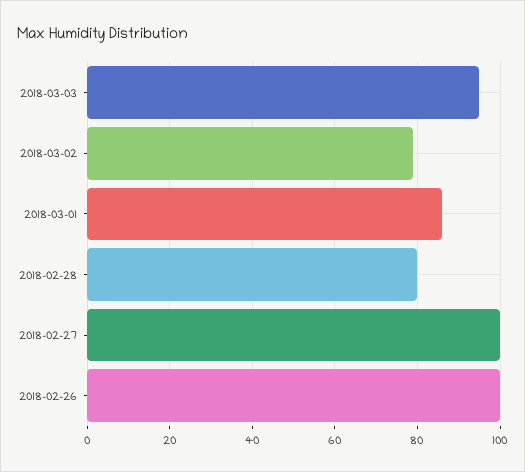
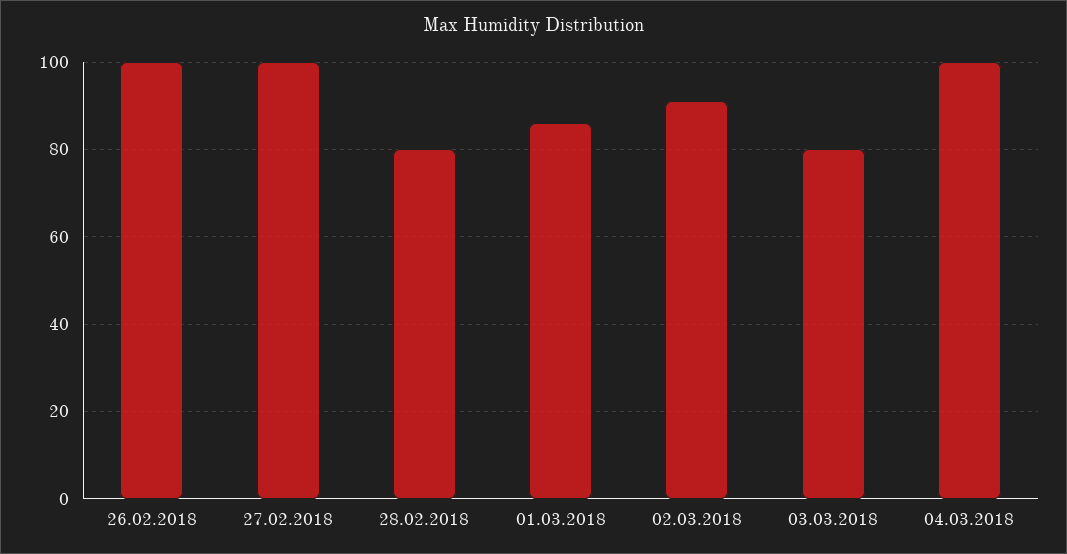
2018-03-03: 95 -> 80
2018-03-02: 80 -> 90
04.03.2018: none -> 100

